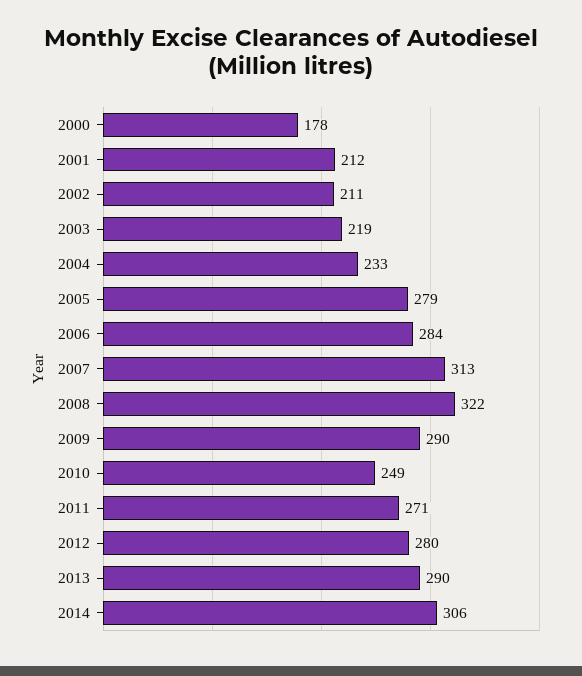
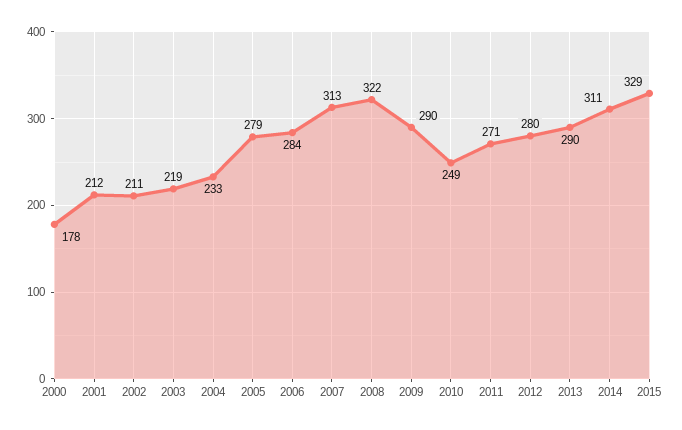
2014: 306 -> 311
2015: none -> 329

